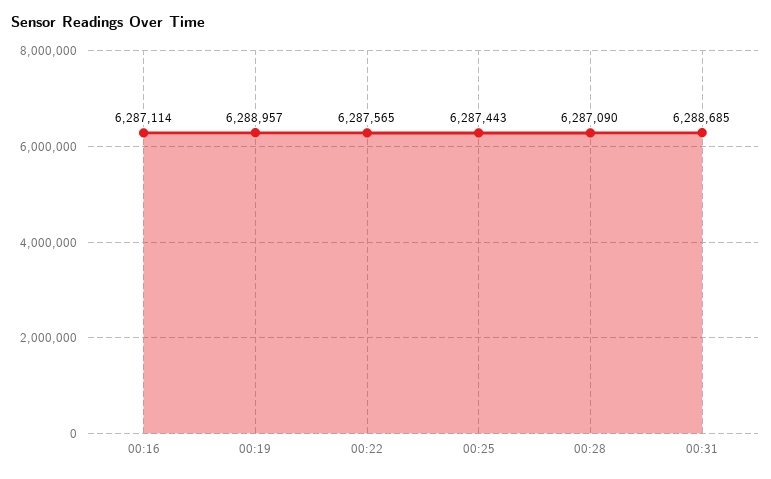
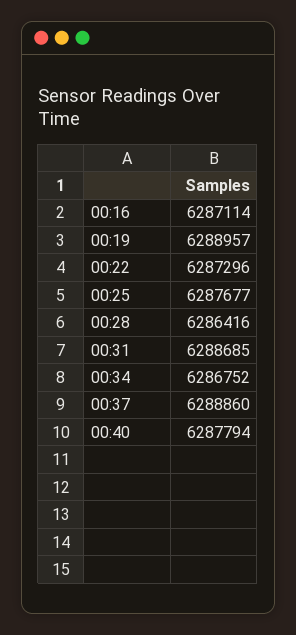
00:22: 6287565 -> 6287296
00:25: 6287443 -> 6287677
00:28: 6287090 -> 6286416
00:34: none -> 6286752
00:37: none -> 6288860
00:40: none -> 6287794

